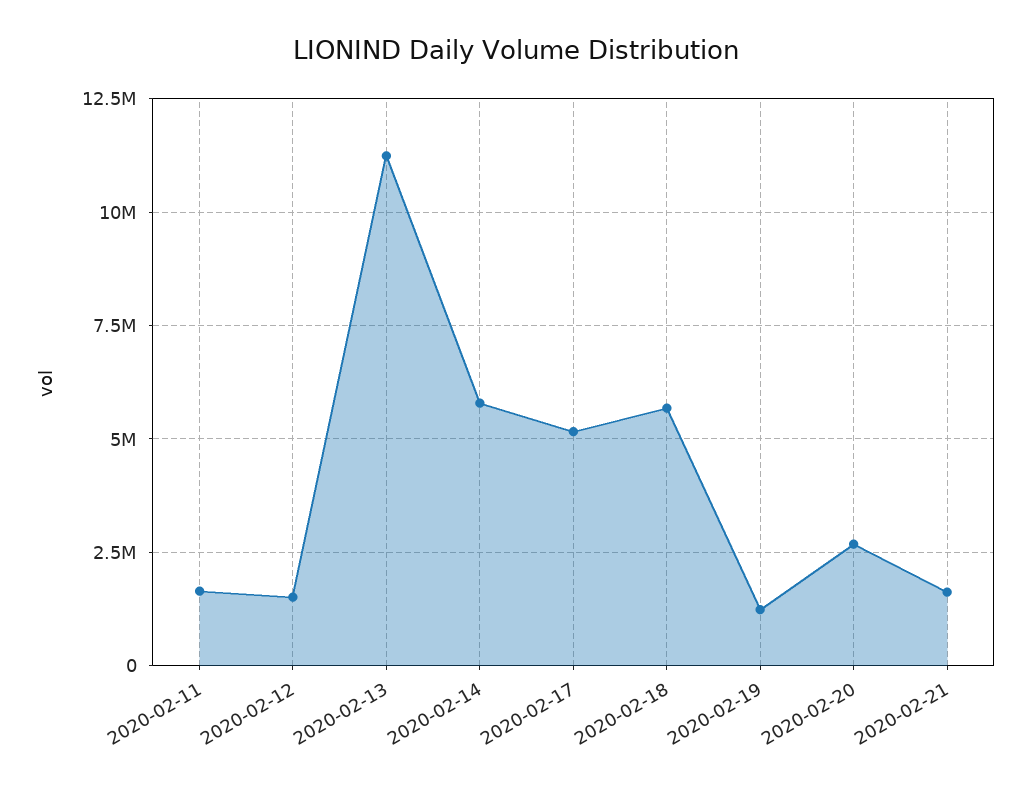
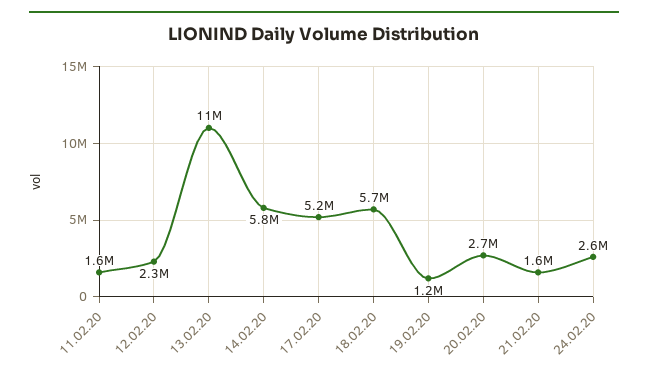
2020-02-12: 1500000 -> 2300000
24.02.20: none -> 2600000

